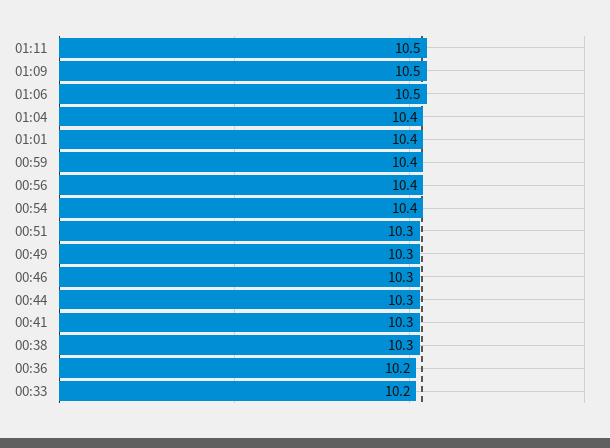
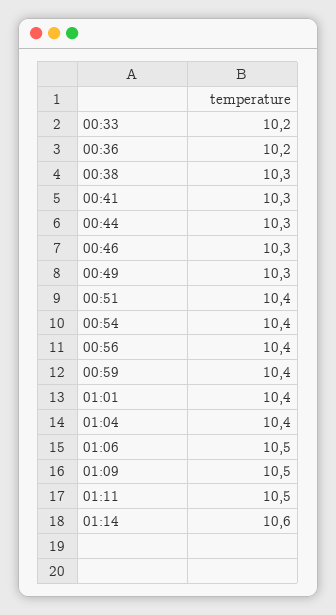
00:51: 10.3 -> 10.4
01:14: none -> 10.6

